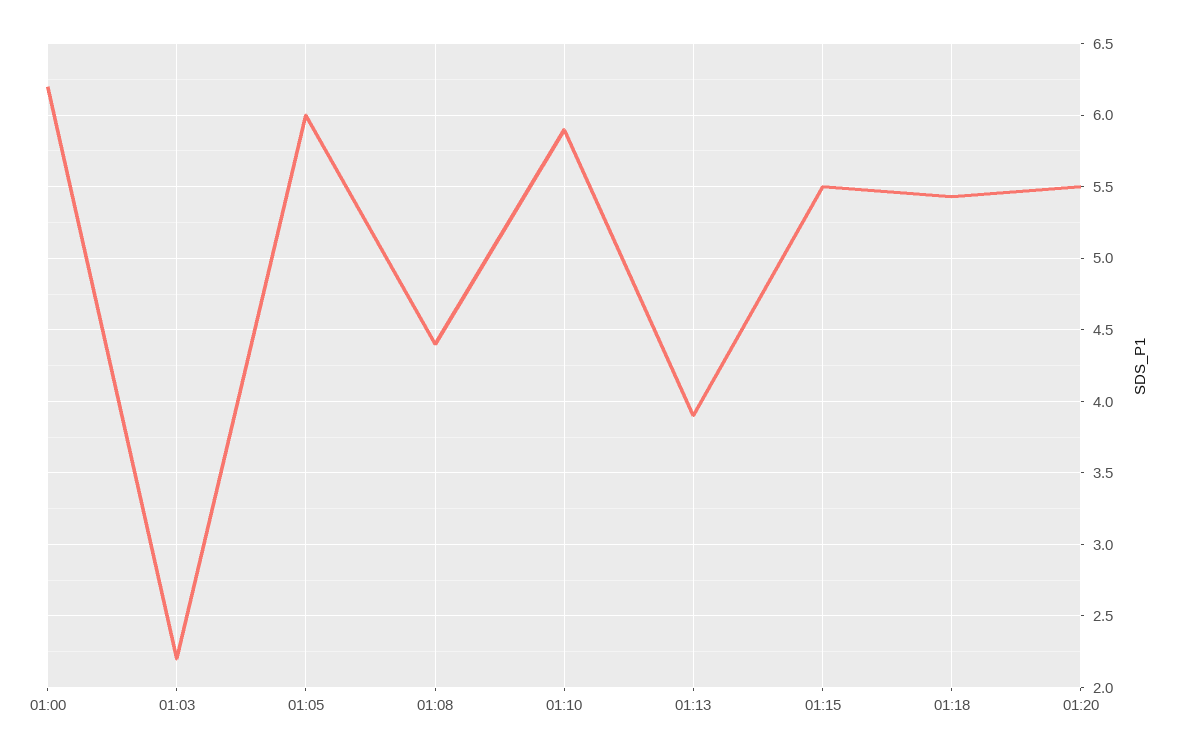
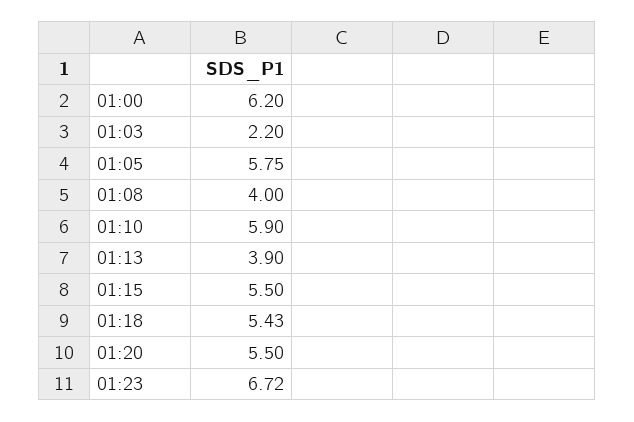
01:05: 6 -> 5.75
01:08: 4.4 -> 4
01:23: none -> 6.72

